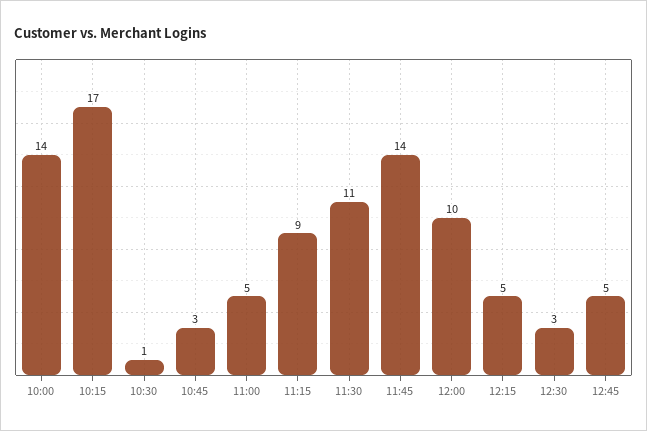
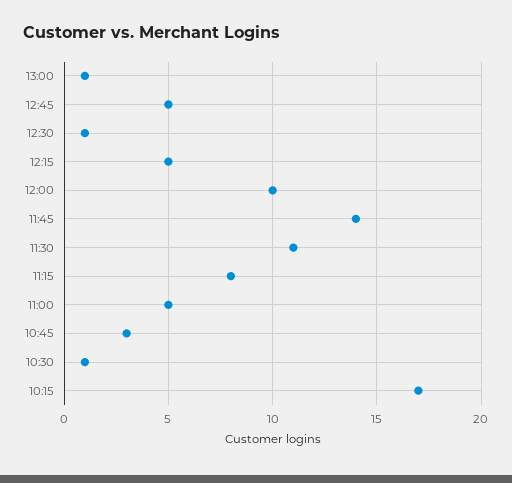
10:00: 14 -> none
11:15: 9 -> 8
12:30: 3 -> 1
13:00: none -> 1

